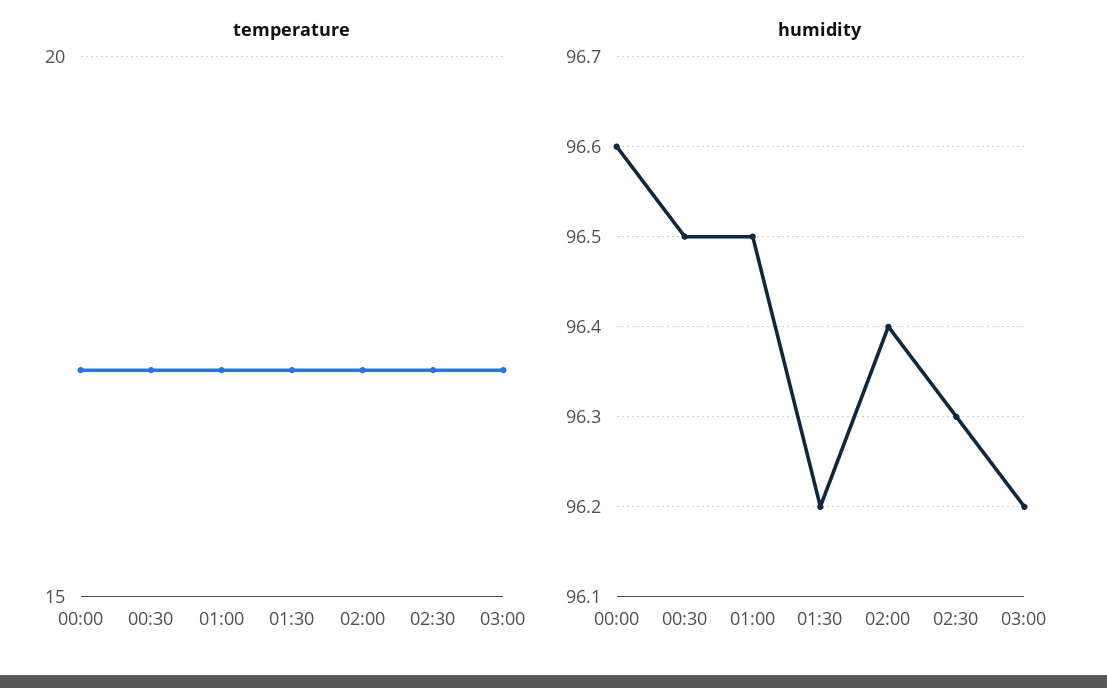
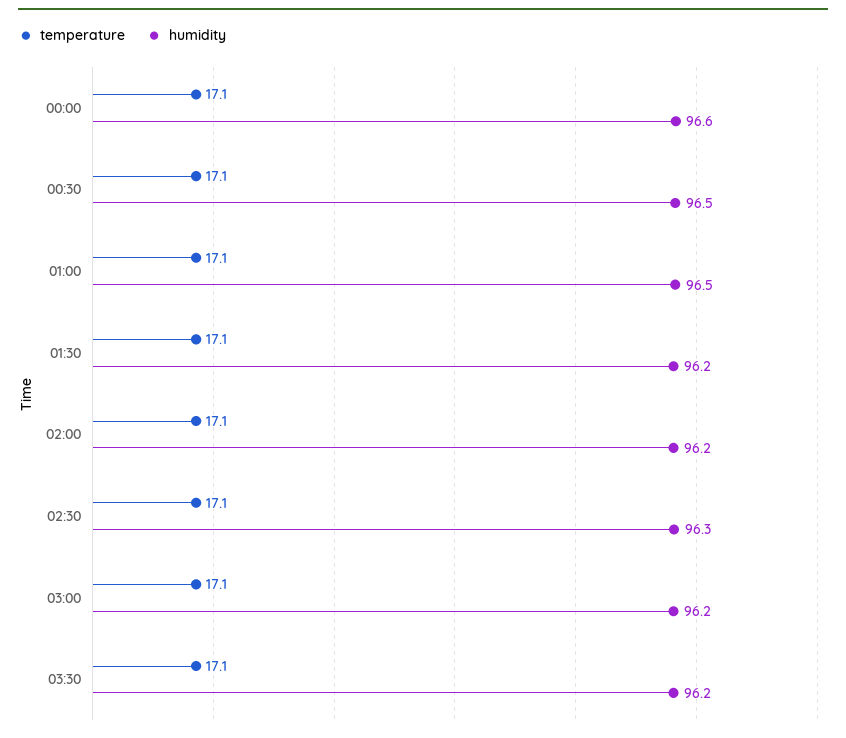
humidity, 02:00: 96.4 -> 96.2
temperature, 03:30: none -> 17.1
humidity, 03:30: none -> 96.2

